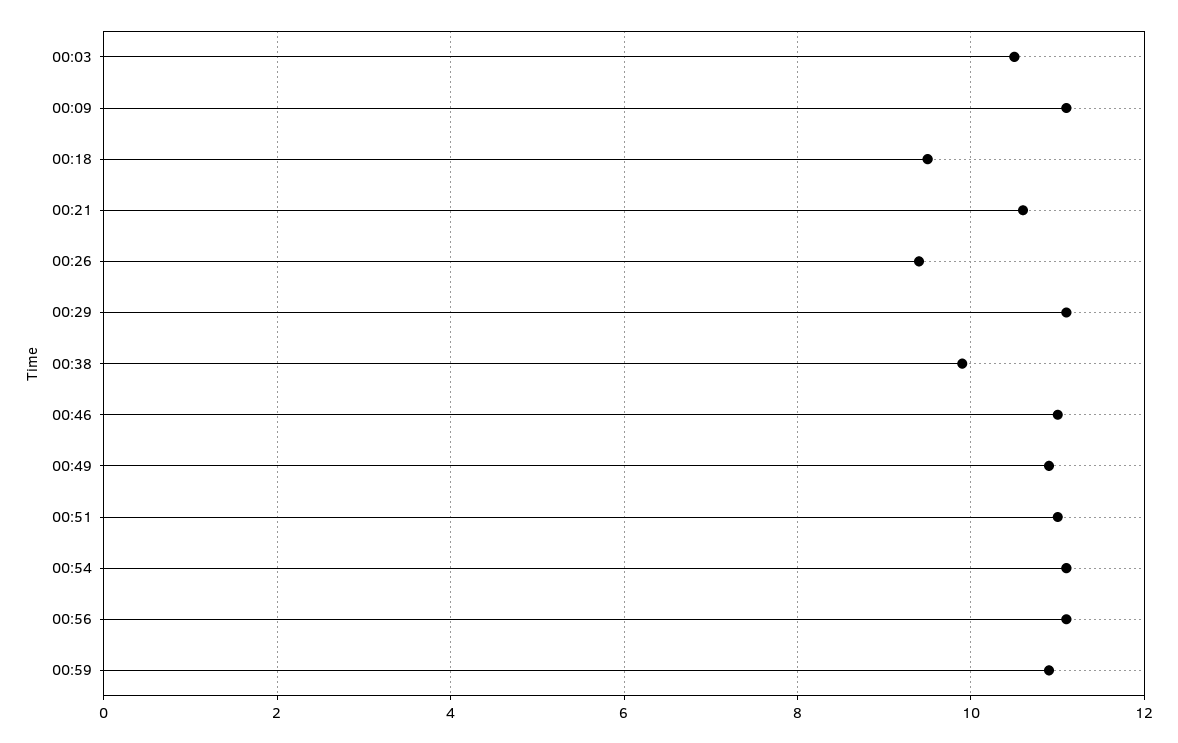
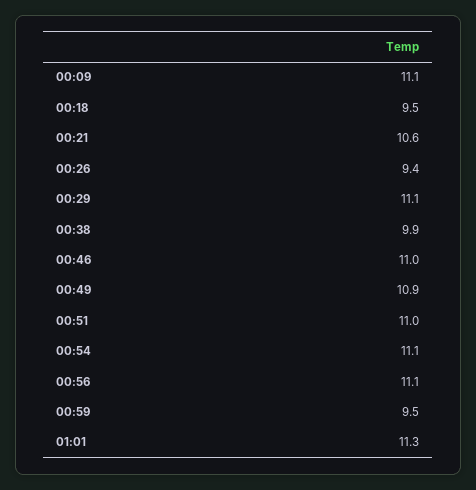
00:03: 10.5 -> none
00:59: 11 -> 9.5
01:01: none -> 11.3

